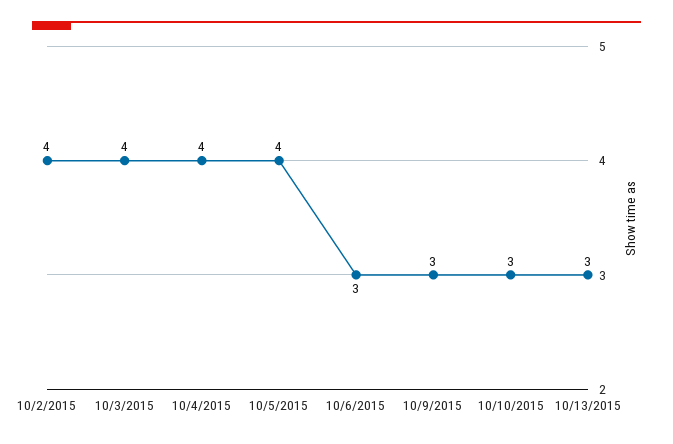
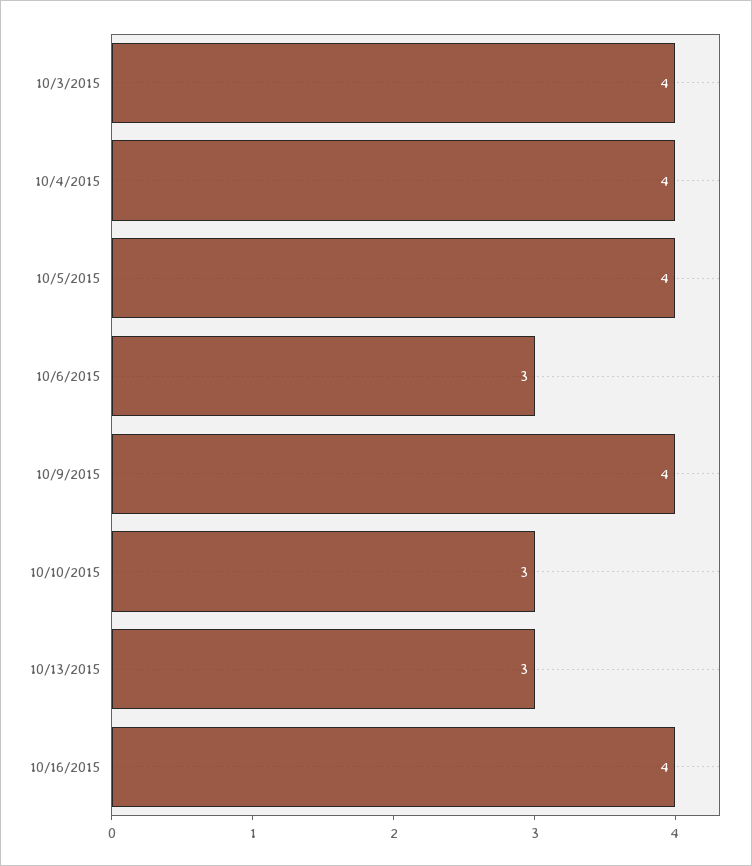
10/2/2015: 4 -> none
10/9/2015: 3 -> 4
10/16/2015: none -> 4

